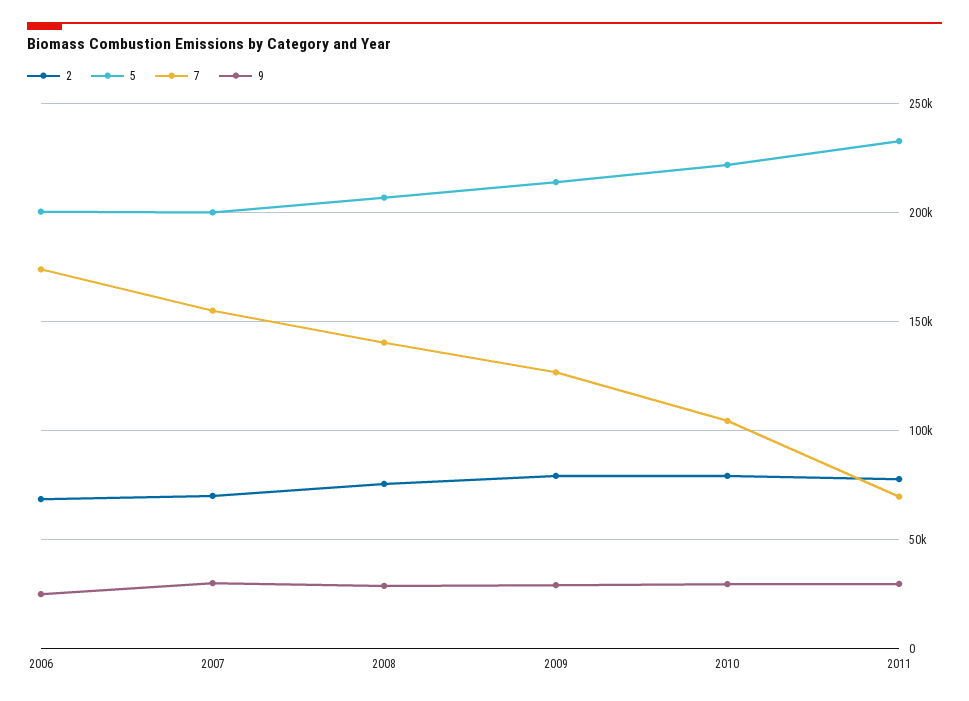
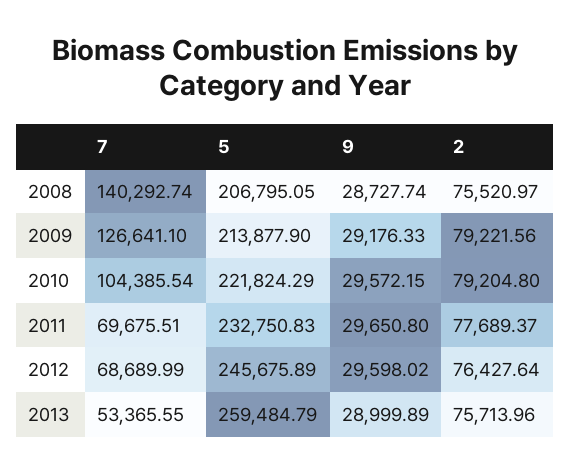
2, 2006: 70000 -> none
5, 2006: 200000 -> none
7, 2006: 175000 -> none
9, 2006: 25000 -> none
2, 2007: 70000 -> none
5, 2007: 200000 -> none
7, 2007: 155000 -> none
9, 2007: 30000 -> none
7, 2012: none -> 68689.99
5, 2012: none -> 245675.89
9, 2012: none -> 29598.02
2, 2012: none -> 76427.64
7, 2013: none -> 53365.55
5, 2013: none -> 259484.79
9, 2013: none -> 28999.89
2, 2013: none -> 75713.96

